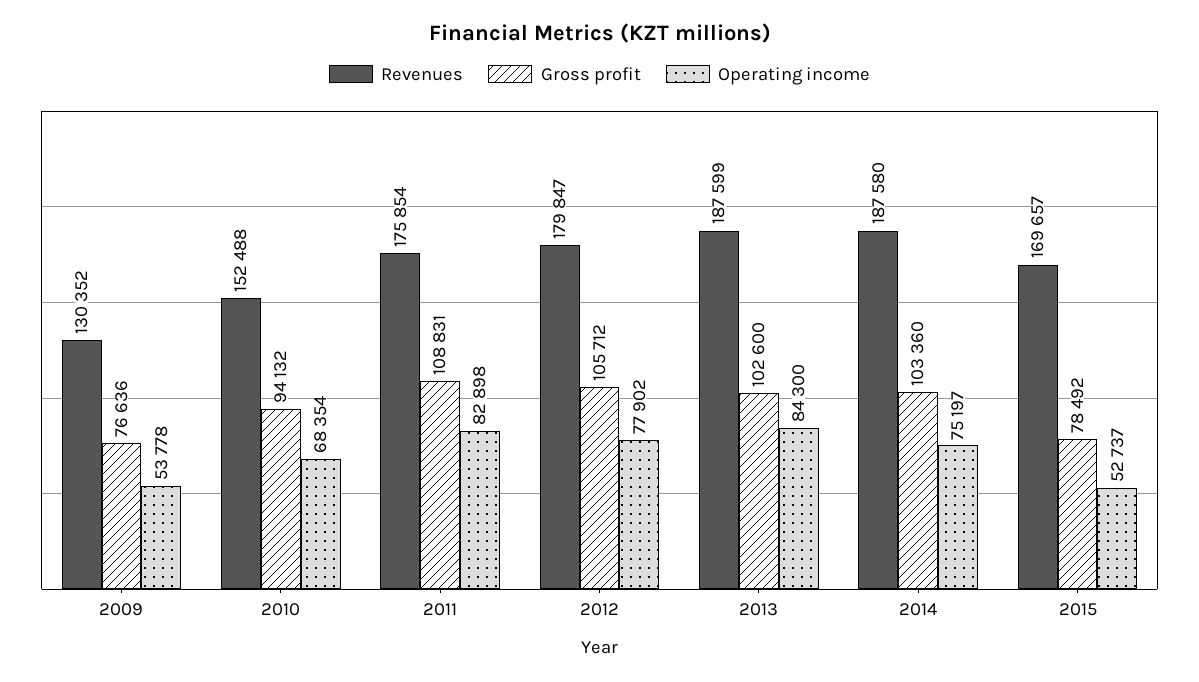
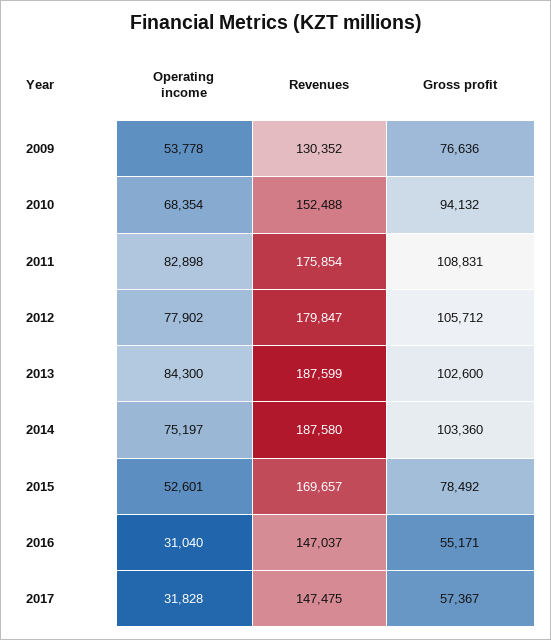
Operating income, 2015: 52737 -> 52601
Operating income, 2016: none -> 31040
Revenues, 2016: none -> 147037
Gross profit, 2016: none -> 55171
Operating income, 2017: none -> 31828
Revenues, 2017: none -> 147475
Gross profit, 2017: none -> 57367

